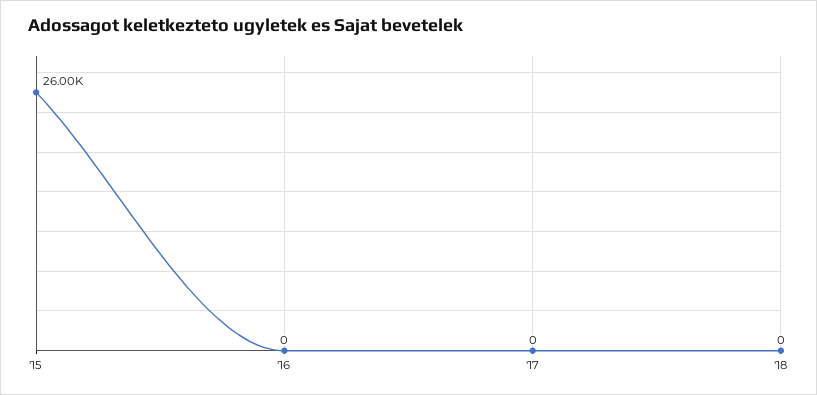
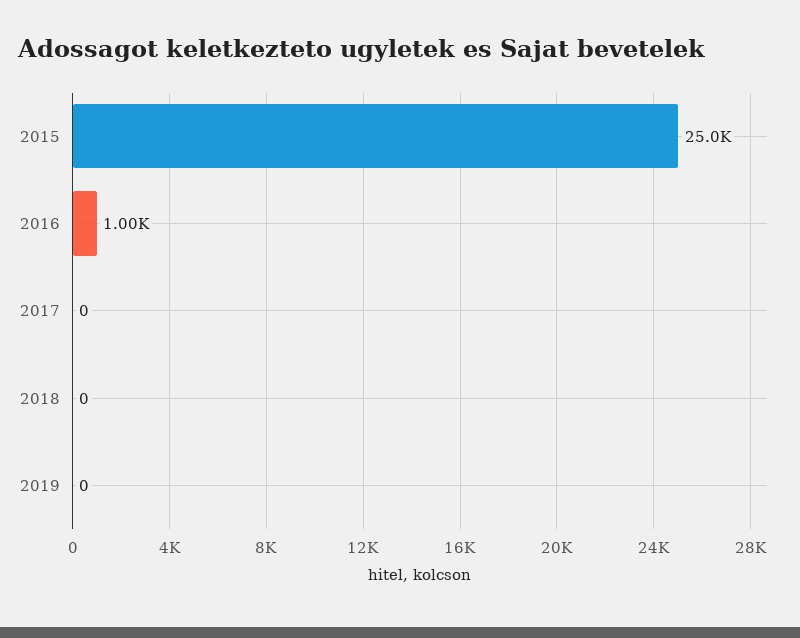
'15: 26000 -> 25000
'16: 0 -> 1000
2019: none -> 0

